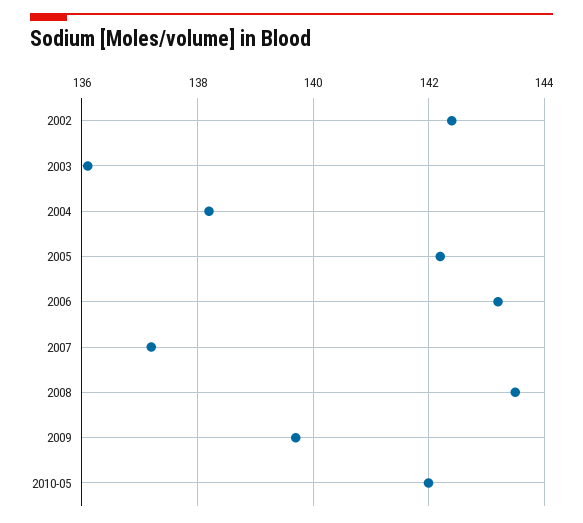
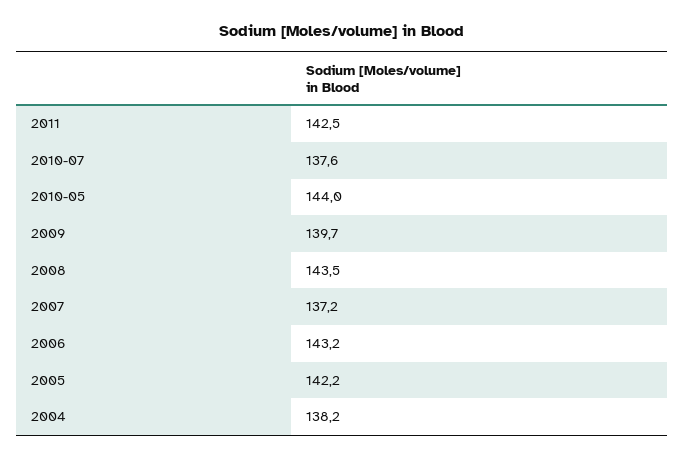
2002: 142.5 -> none
2003: 136 -> none
2010-05: 142 -> 144
2011: none -> 142.5
2010-07: none -> 137.6

